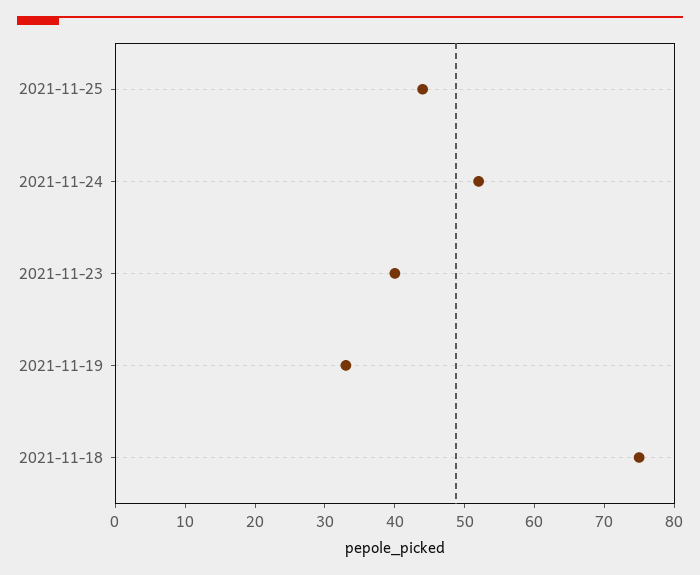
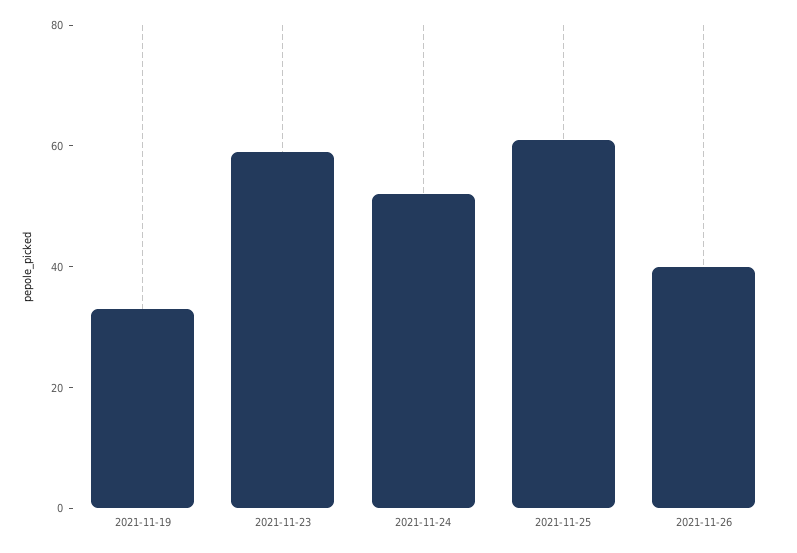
2021-11-25: 45 -> 60
2021-11-23: 40 -> 60
2021-11-18: 75 -> none
2021-11-26: none -> 40

